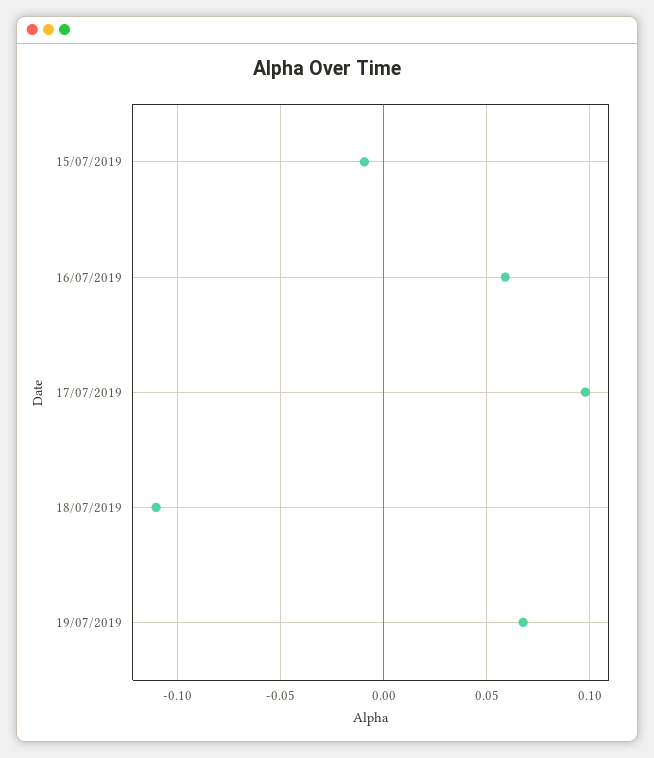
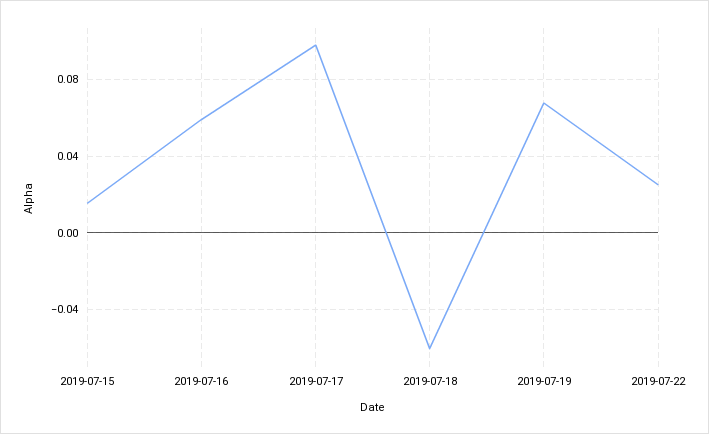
15/07/2019: -0.01 -> 0.015
18/07/2019: -0.11 -> -0.06
2019-07-22: none -> 0.025

